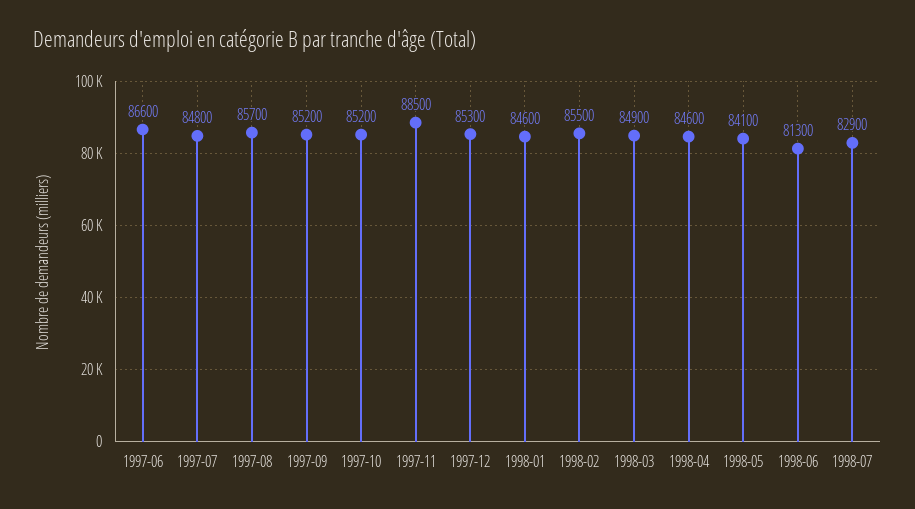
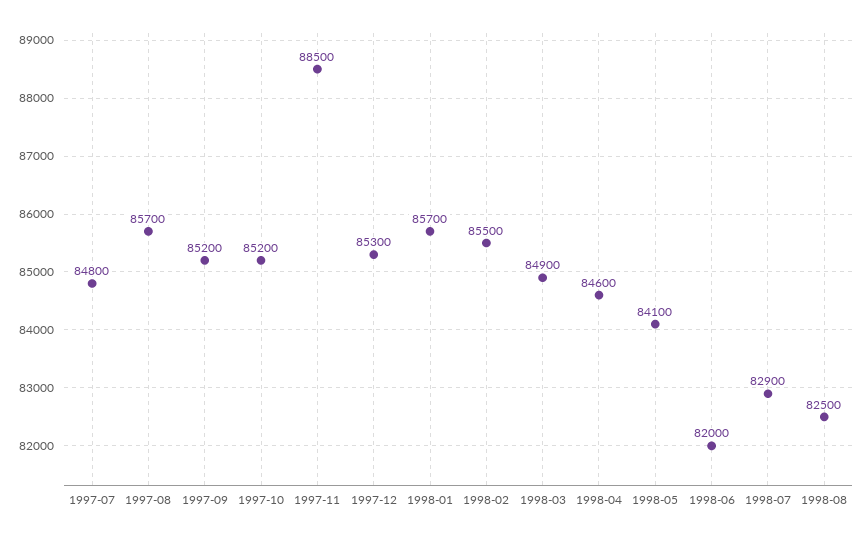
1997-06: 86600 -> none
1998-01: 84600 -> 85700
1998-06: 81300 -> 82000
1998-08: none -> 82500

